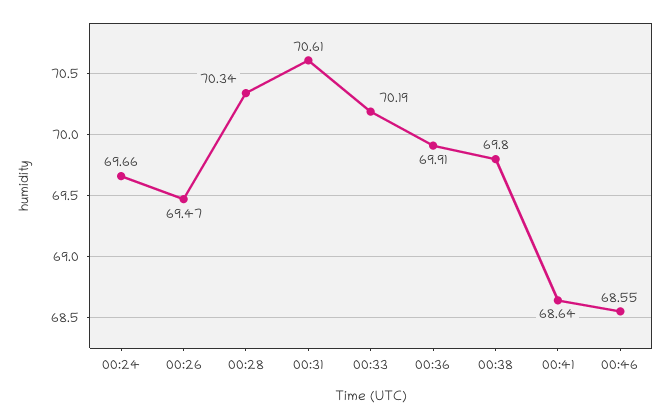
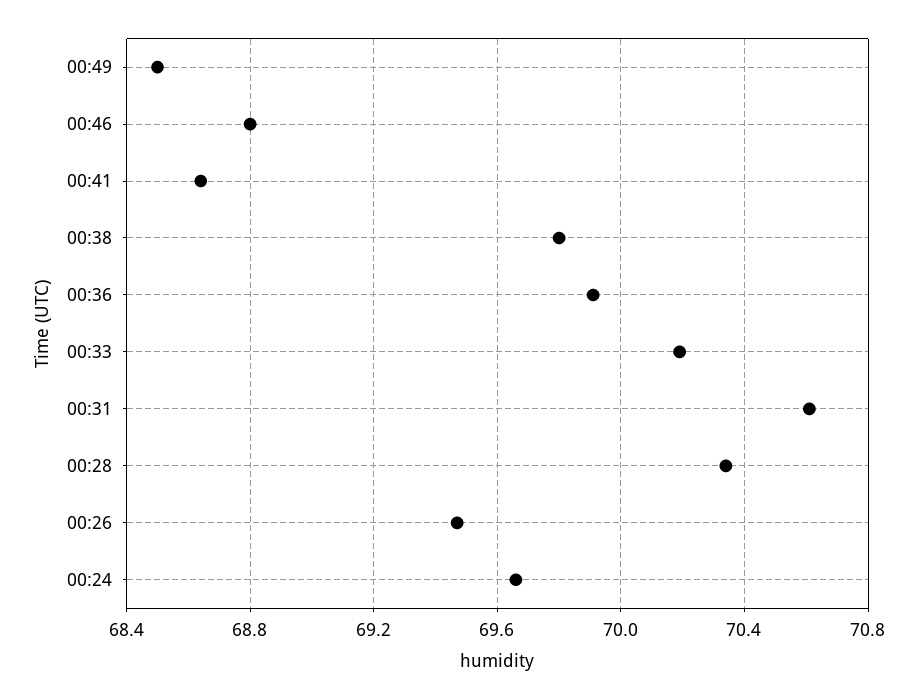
00:46: 68.55 -> 68.8
00:49: none -> 68.5

